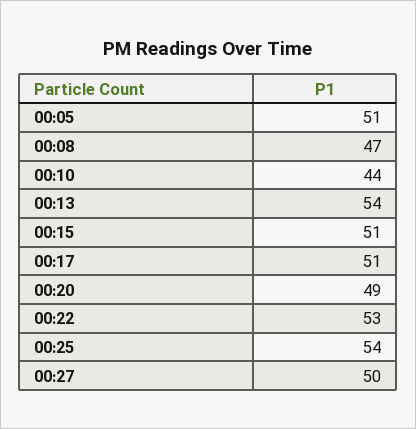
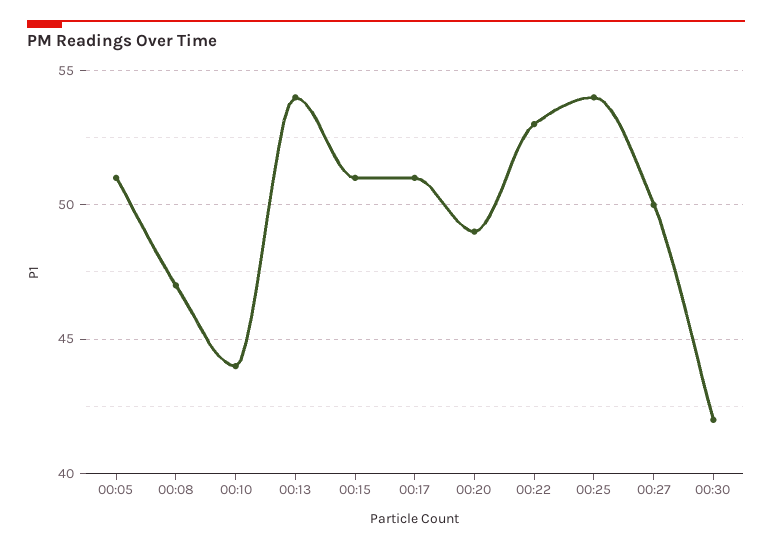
00:30: none -> 42

